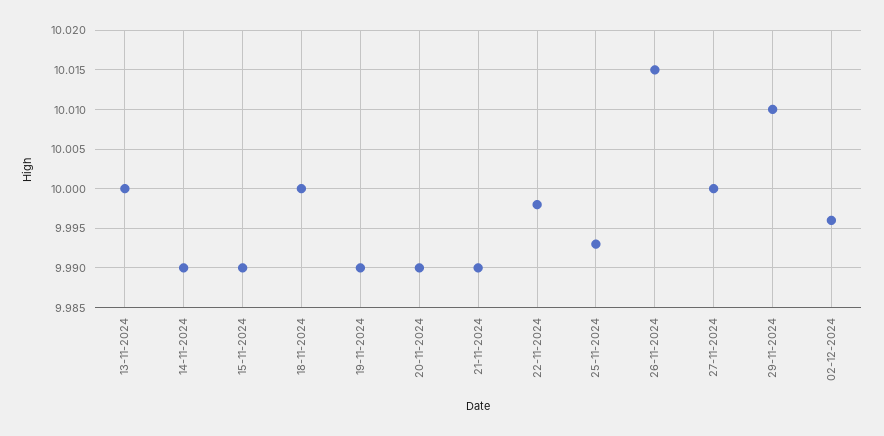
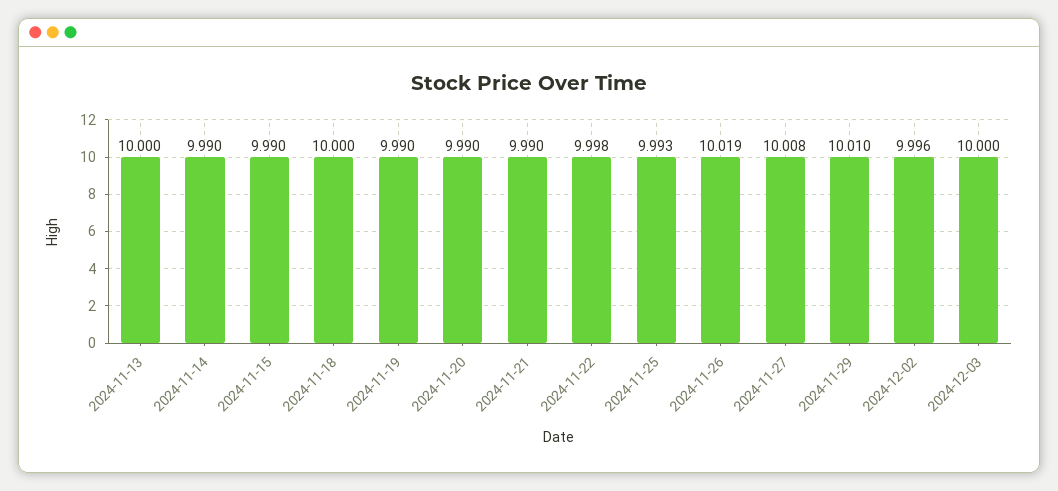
26-11-2024: 10.015 -> 10.019
27-11-2024: 10 -> 10.008
2024-12-03: none -> 10

